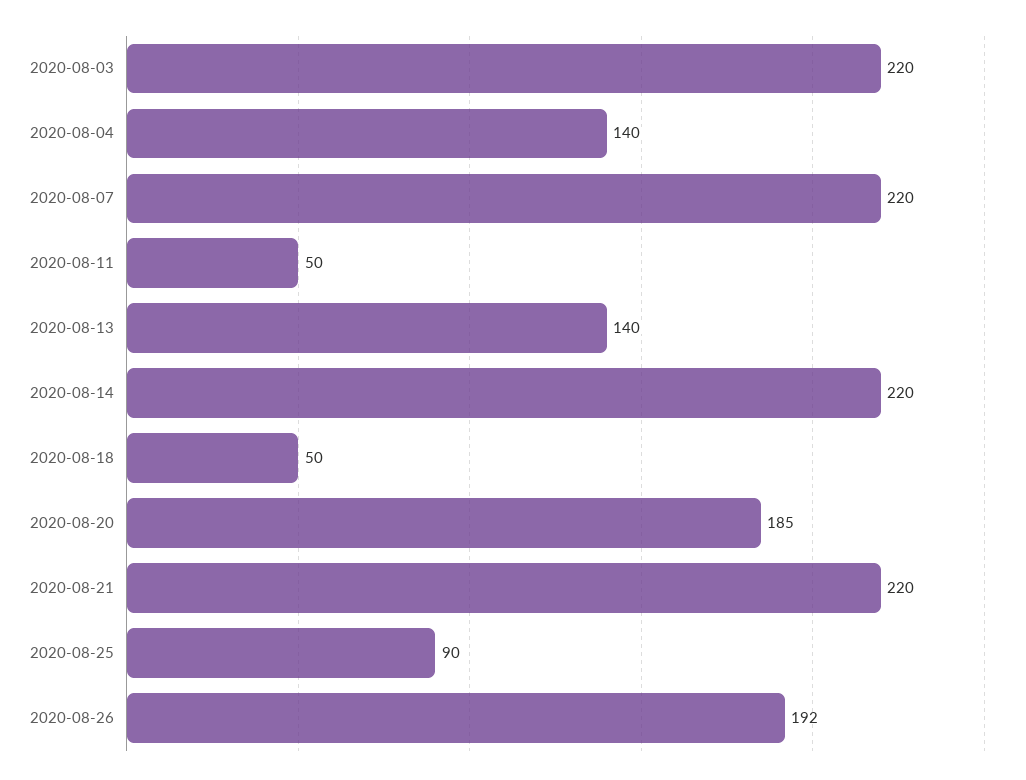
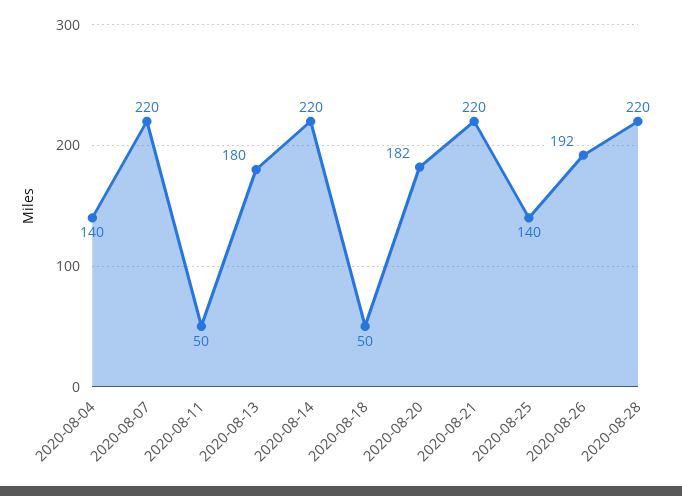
2020-08-03: 220 -> none
2020-08-13: 140 -> 180
2020-08-20: 185 -> 182
2020-08-25: 90 -> 140
2020-08-28: none -> 220

